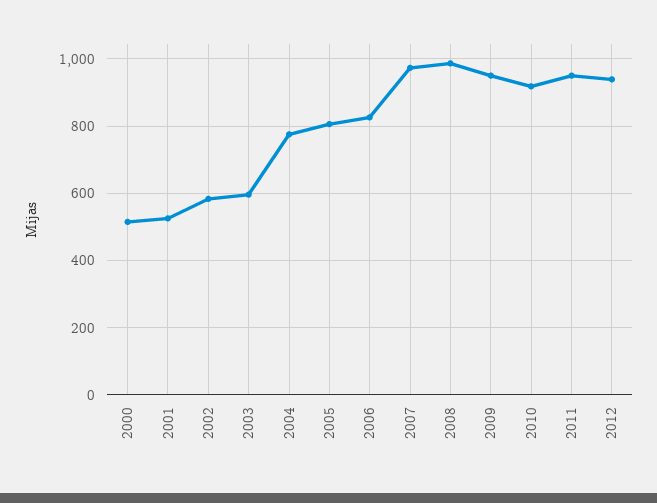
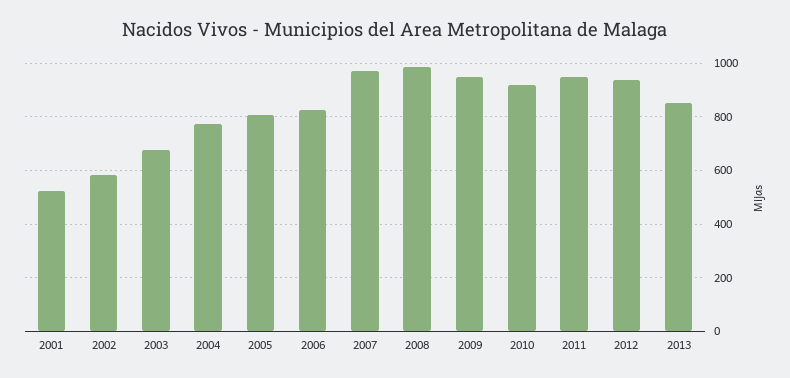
2000: 520 -> none
2003: 600 -> 675
2013: none -> 850

